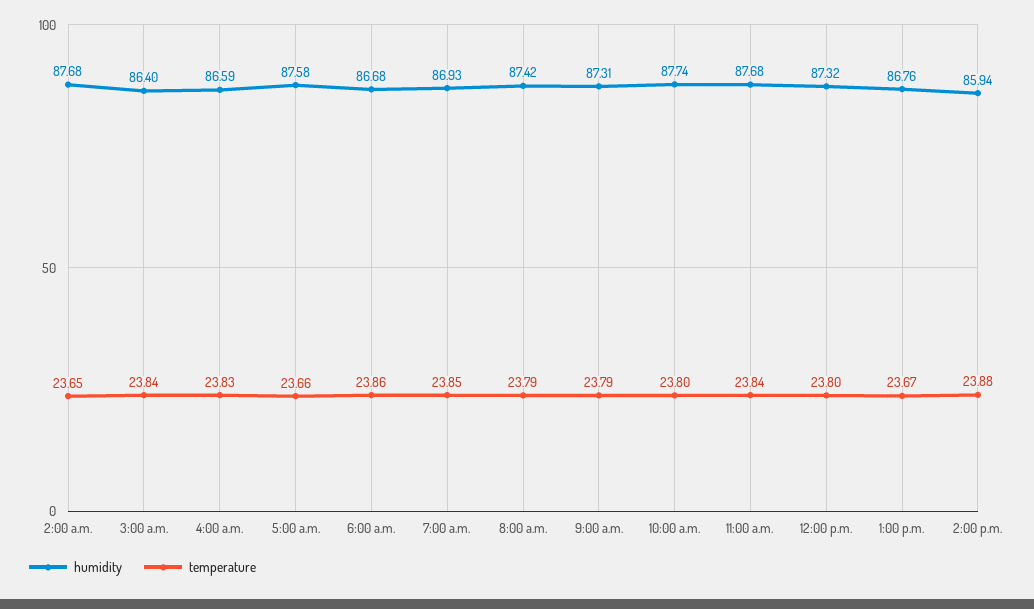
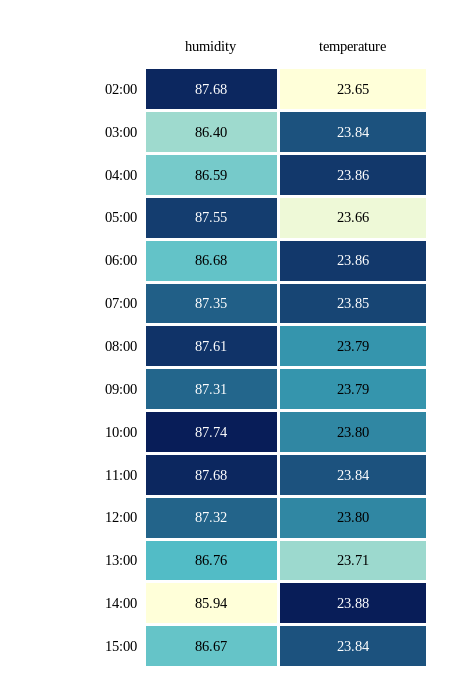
temperature, 4:00 a.m.: 23.83 -> 23.86
humidity, 5:00 a.m.: 87.58 -> 87.55
humidity, 7:00 a.m.: 86.93 -> 87.35
humidity, 8:00 a.m.: 87.42 -> 87.61
temperature, 1:00 p.m.: 23.67 -> 23.71
humidity, 15:00: none -> 86.67
temperature, 15:00: none -> 23.84

